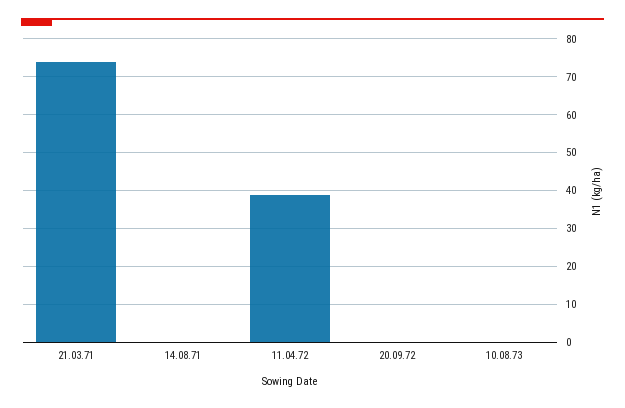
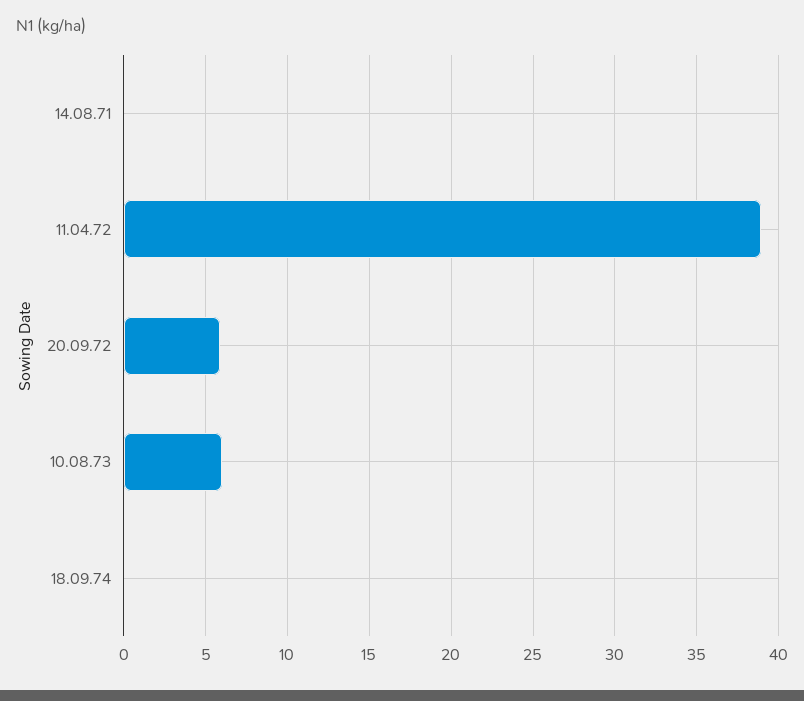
21.03.71: 74 -> none
20.09.72: 0 -> 6
10.08.73: 0 -> 6
18.09.74: none -> 0

